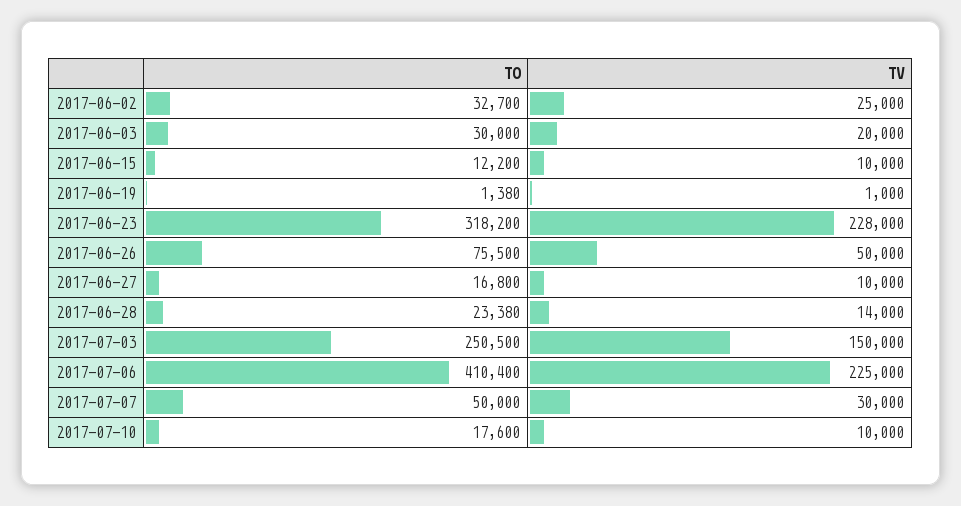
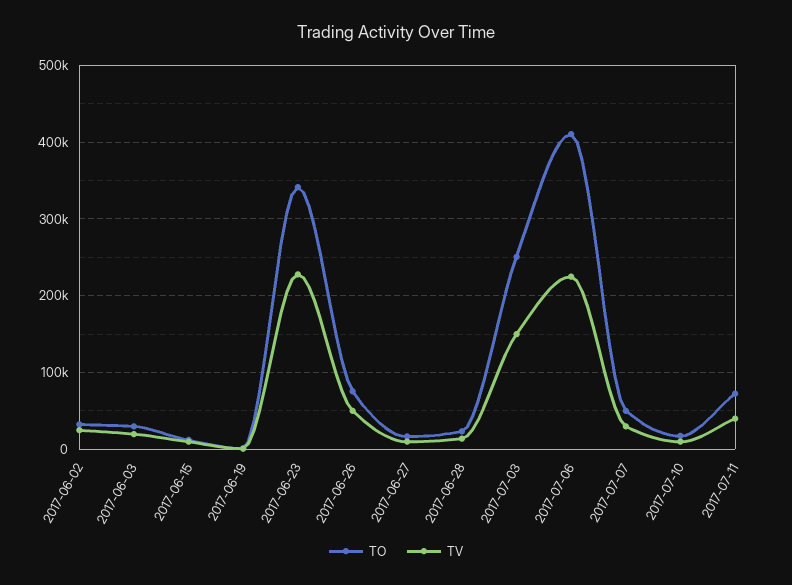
TO, 2017-06-23: 318200 -> 340000
TO, 2017-07-11: none -> 70000
TV, 2017-07-11: none -> 40000

